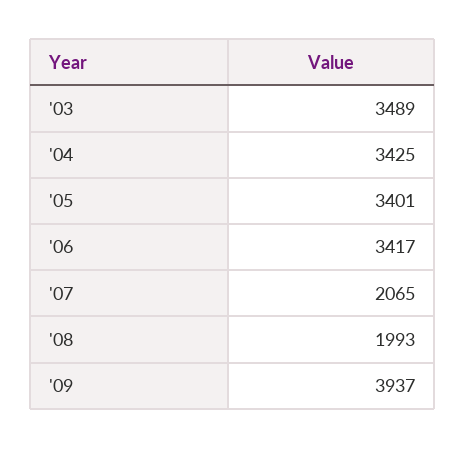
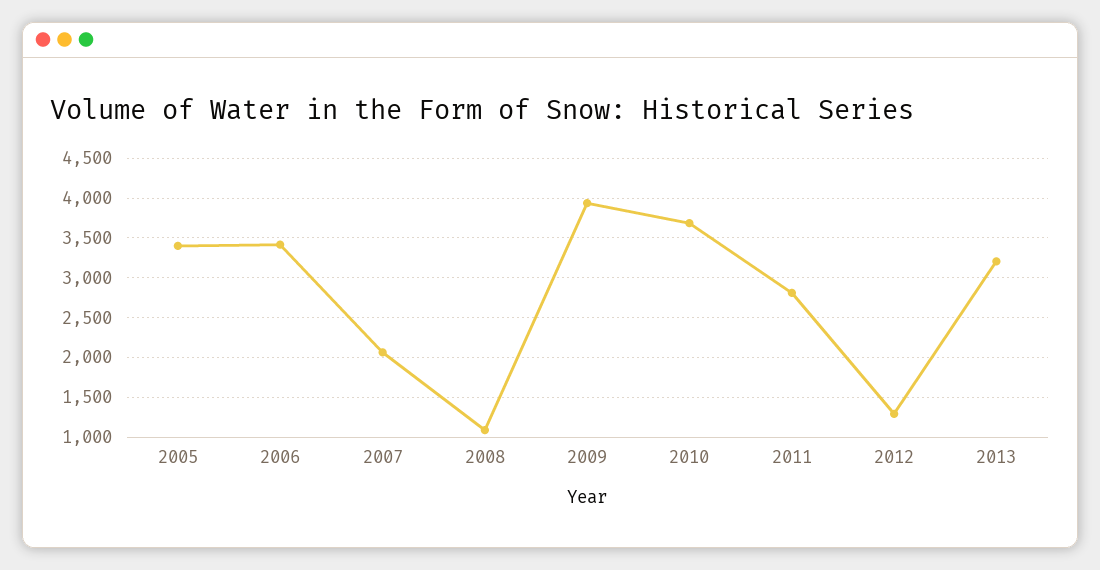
'03: 3489 -> none
'04: 3425 -> none
'08: 1993 -> 1100
2010: none -> 3700
2011: none -> 2800
2012: none -> 1300
2013: none -> 3200

